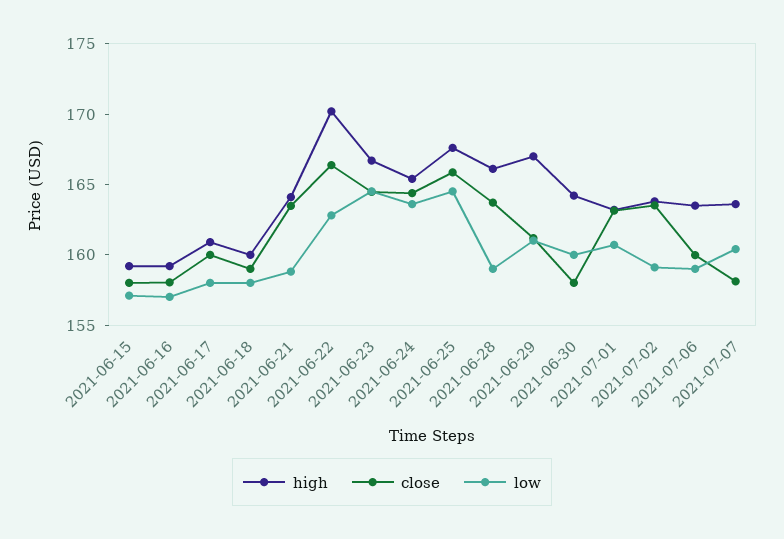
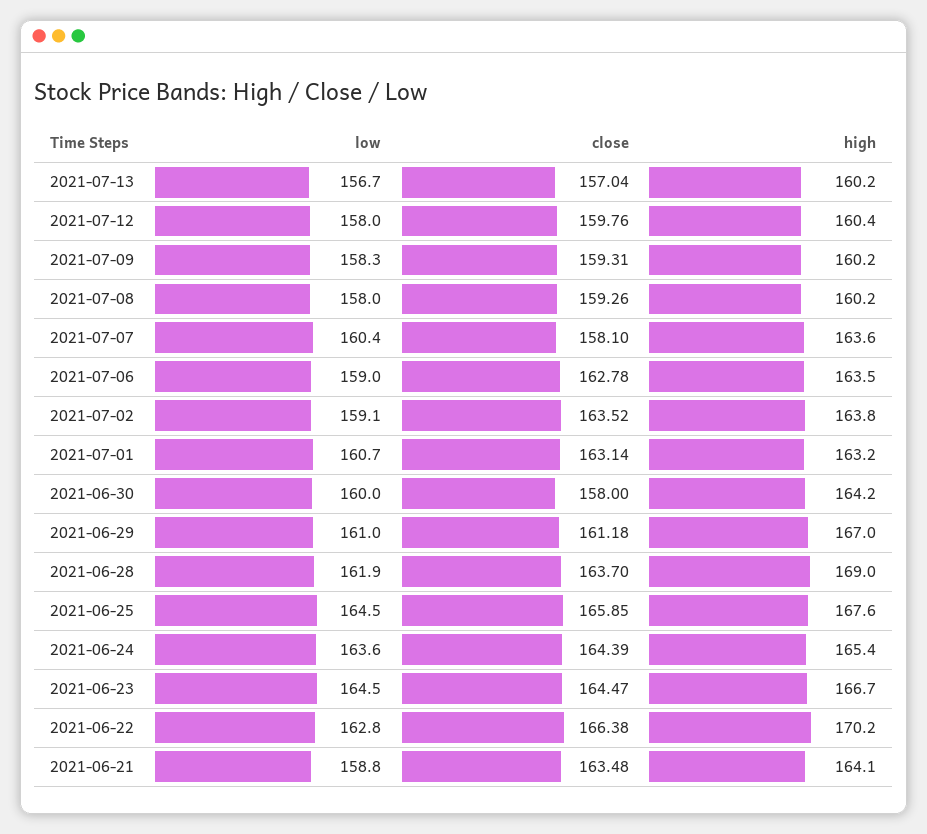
high, 2021-06-15: 159 -> none
close, 2021-06-15: 158 -> none
low, 2021-06-15: 157 -> none
high, 2021-06-16: 159 -> none
close, 2021-06-16: 158 -> none
low, 2021-06-16: 157 -> none
high, 2021-06-17: 161 -> none
close, 2021-06-17: 160 -> none
low, 2021-06-17: 158 -> none
high, 2021-06-18: 160 -> none
close, 2021-06-18: 159 -> none
low, 2021-06-18: 158 -> none
high, 2021-06-28: 166 -> 169
low, 2021-06-28: 159 -> 161.9
close, 2021-07-06: 160 -> 162.78
low, 2021-07-13: none -> 156.7
close, 2021-07-13: none -> 157.04
high, 2021-07-13: none -> 160.2
low, 2021-07-12: none -> 158
close, 2021-07-12: none -> 159.76
high, 2021-07-12: none -> 160.4
low, 2021-07-09: none -> 158.3
close, 2021-07-09: none -> 159.31
high, 2021-07-09: none -> 160.2
low, 2021-07-08: none -> 158
close, 2021-07-08: none -> 159.26
high, 2021-07-08: none -> 160.2

